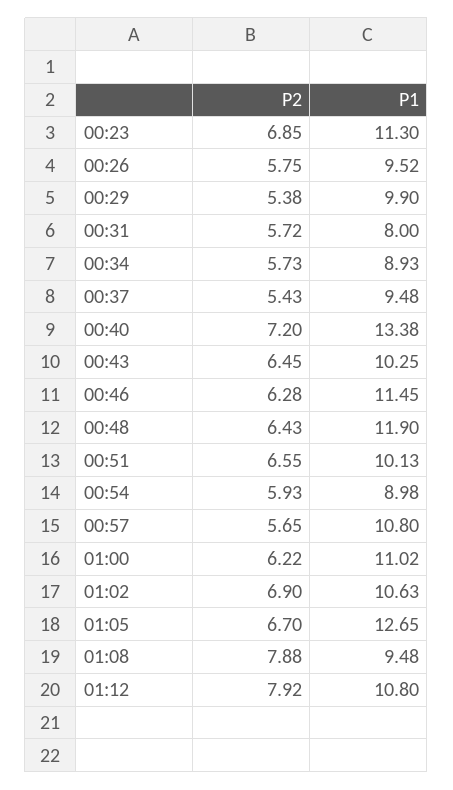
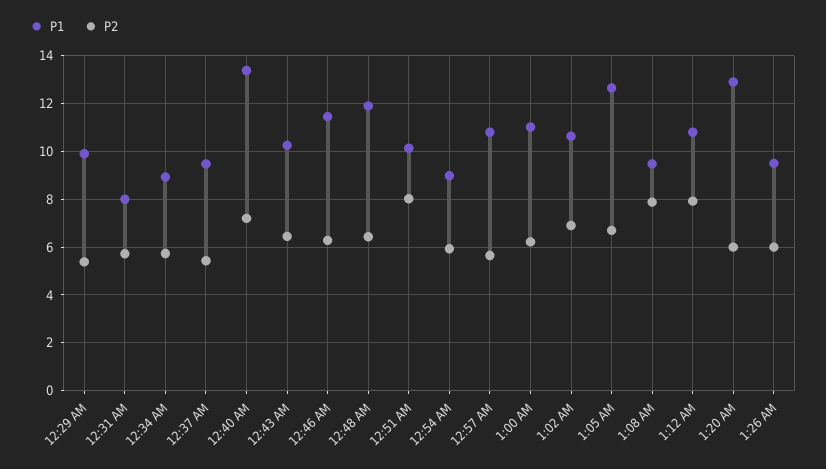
P2, 00:23: 6.85 -> none
P1, 00:23: 11.3 -> none
P2, 00:26: 5.75 -> none
P1, 00:26: 9.52 -> none
P2, 00:51: 6.55 -> 8
P1, 1:20 AM: none -> 13
P2, 1:20 AM: none -> 6
P1, 1:26 AM: none -> 9.5
P2, 1:26 AM: none -> 6

